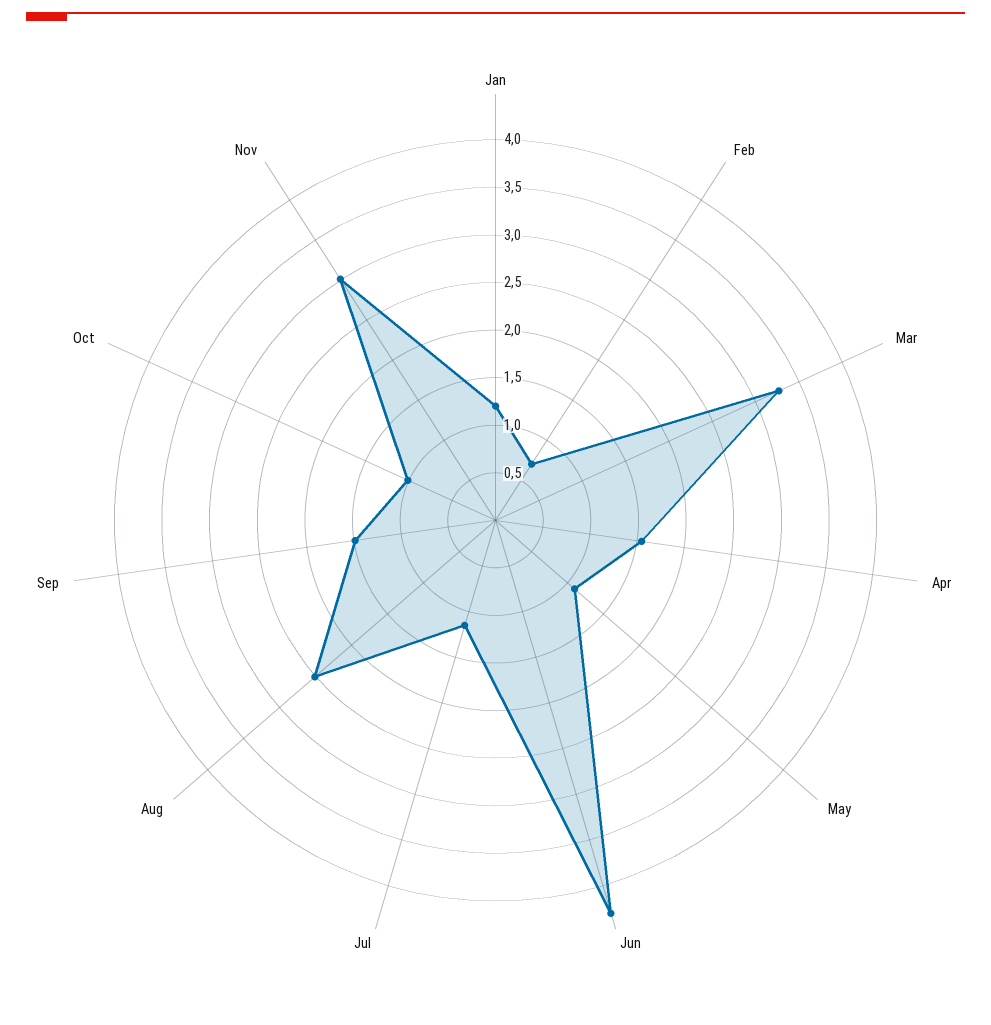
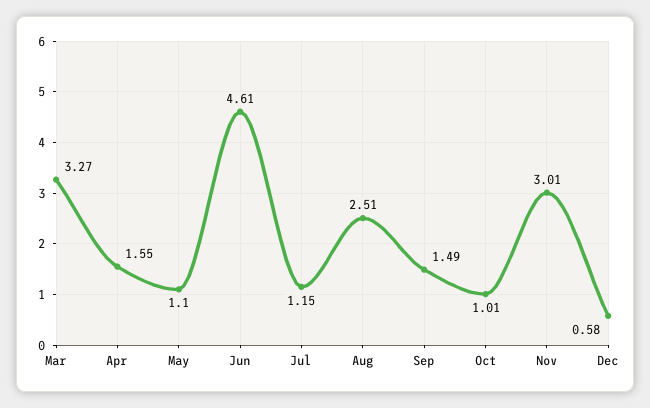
Jan: 1.2 -> none
Feb: 0.7 -> none
Jun: 4.3 -> 4.61
Dec: none -> 0.58

